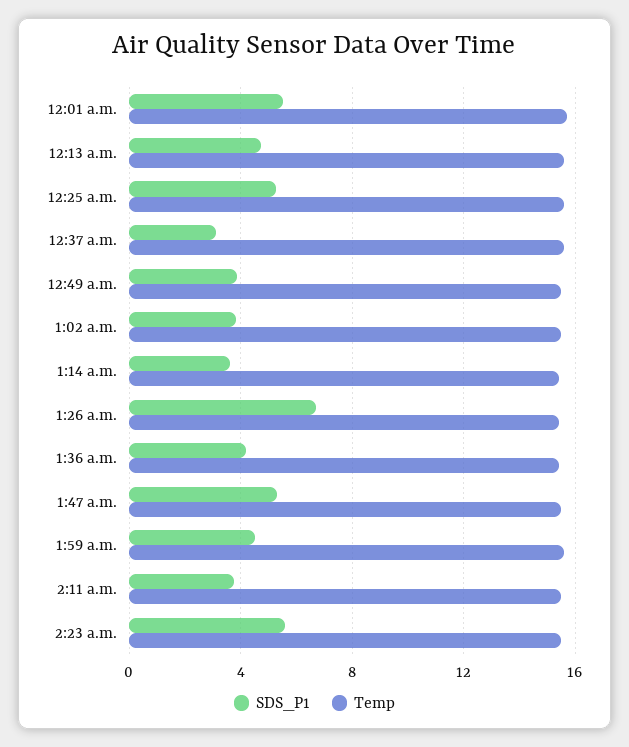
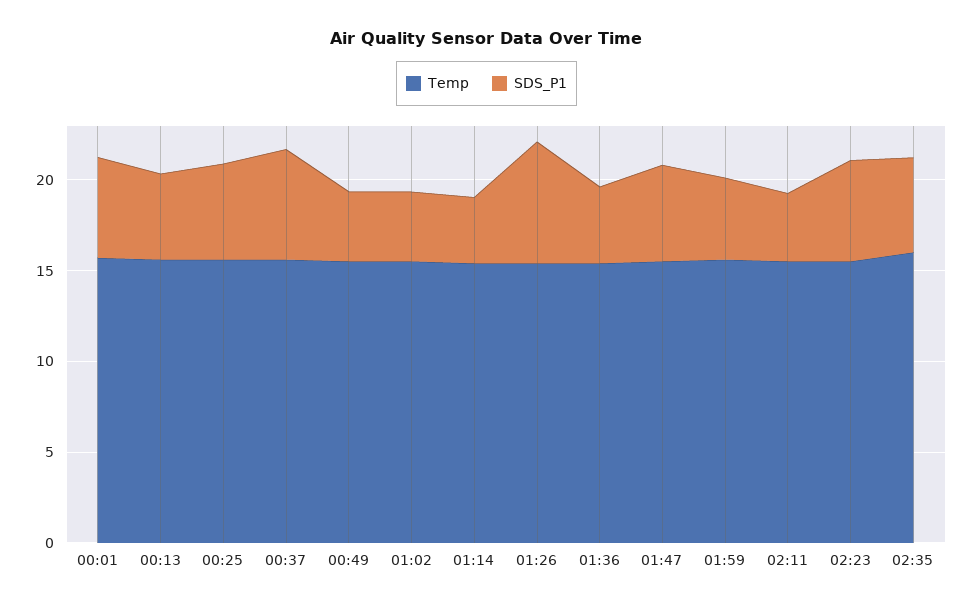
SDS_P1, 12:37 a.m.: 3 -> 6
Temp, 02:35: none -> 16
SDS_P1, 02:35: none -> 5

